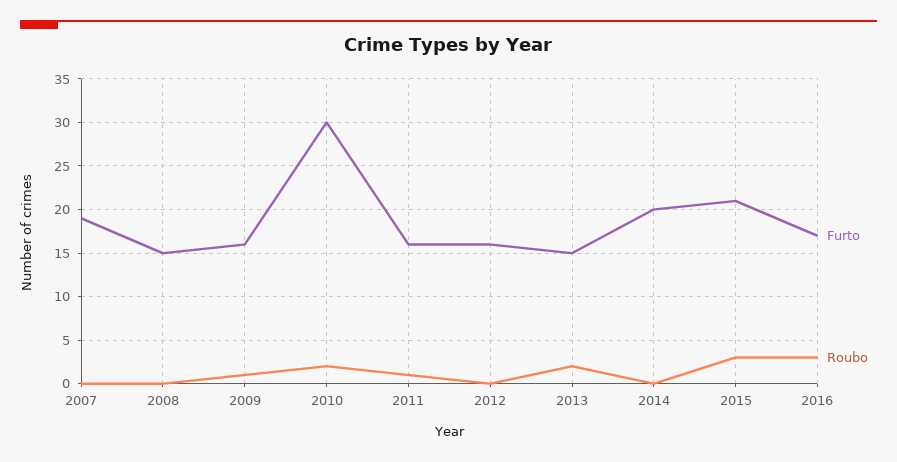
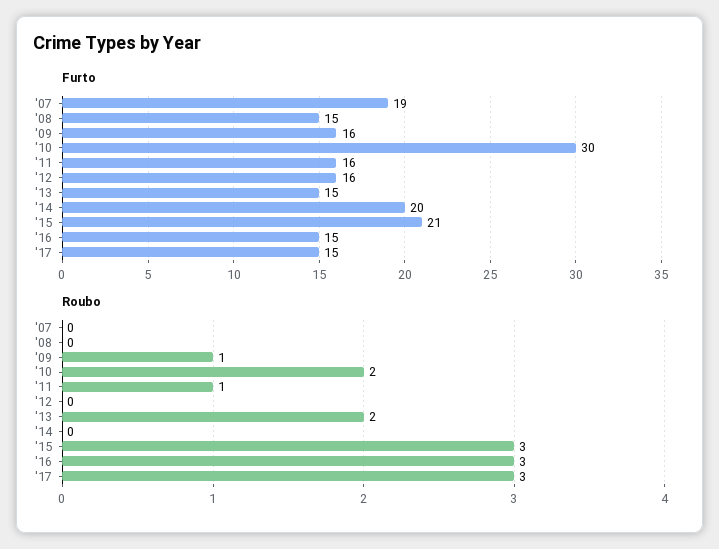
Furto, 2016: 17 -> 15
Furto, '17: none -> 15
Roubo, '17: none -> 3

